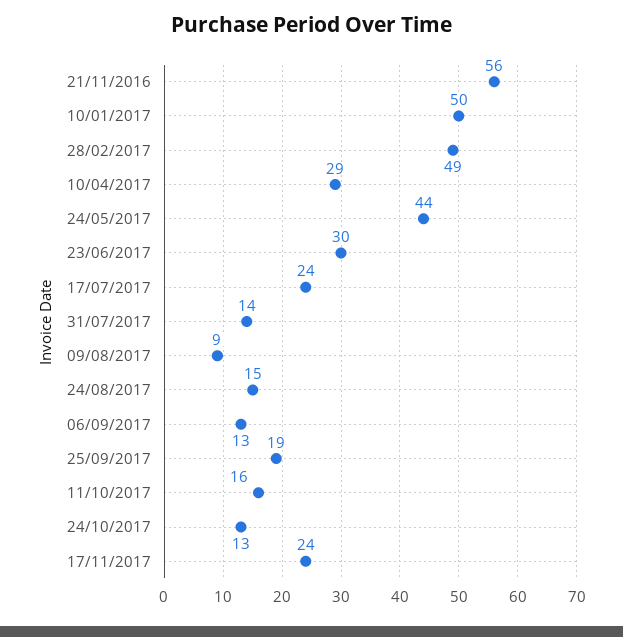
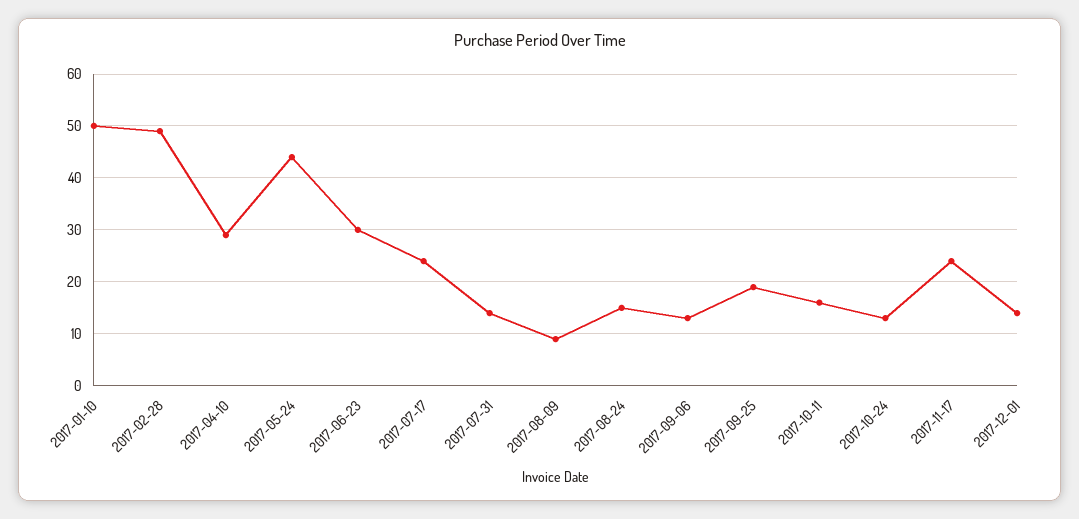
21/11/2016: 56 -> none
2017-12-01: none -> 15

